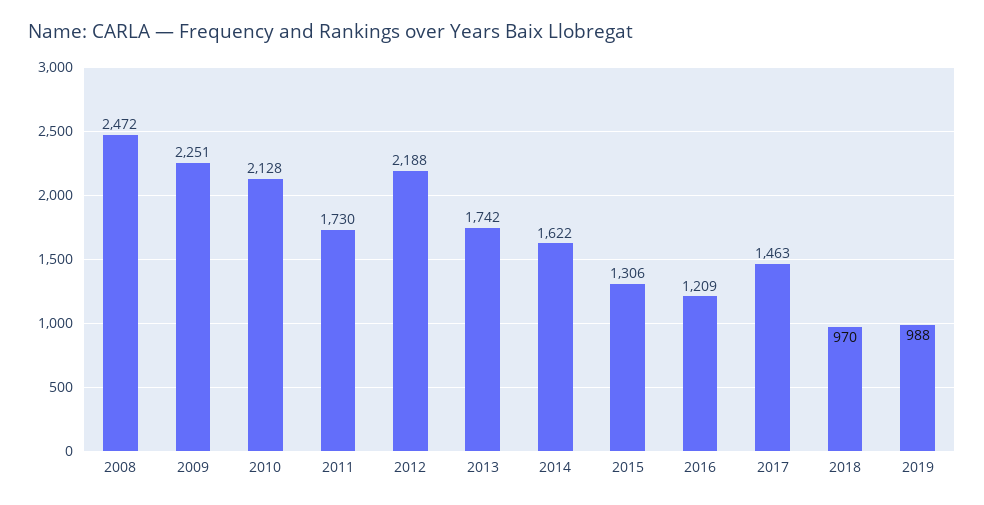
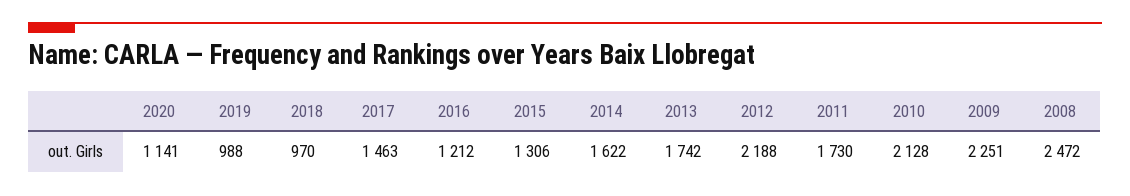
2016: 1209 -> 1212
2020: none -> 1141

